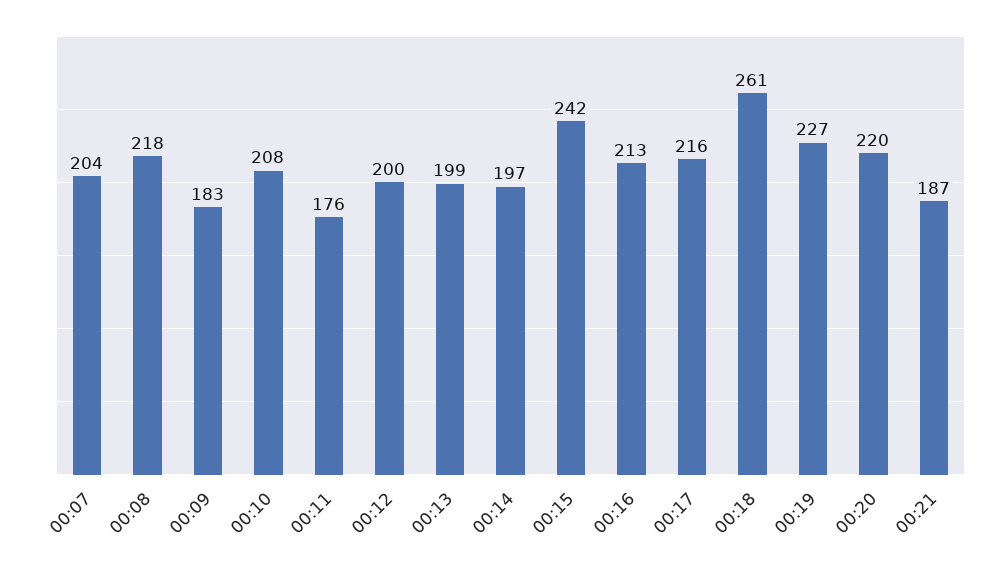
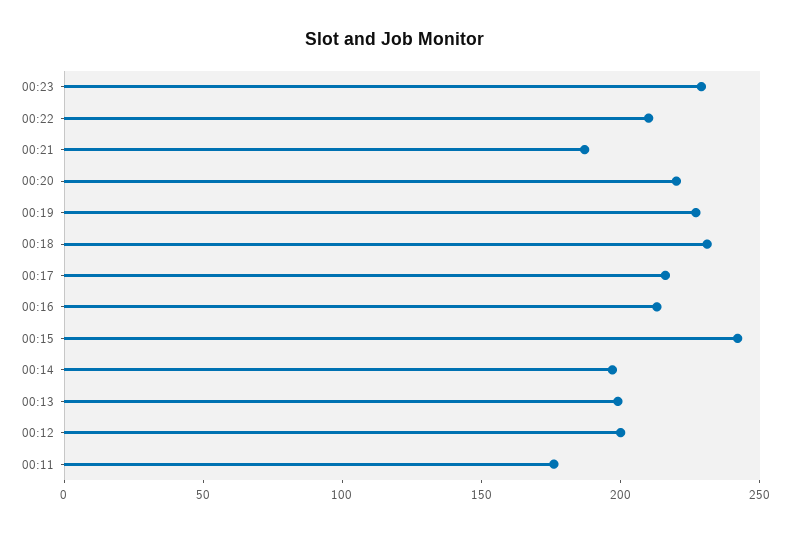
00:07: 204 -> none
00:08: 218 -> none
00:09: 183 -> none
00:10: 208 -> none
00:18: 261 -> 230
00:23: none -> 230
00:22: none -> 210

